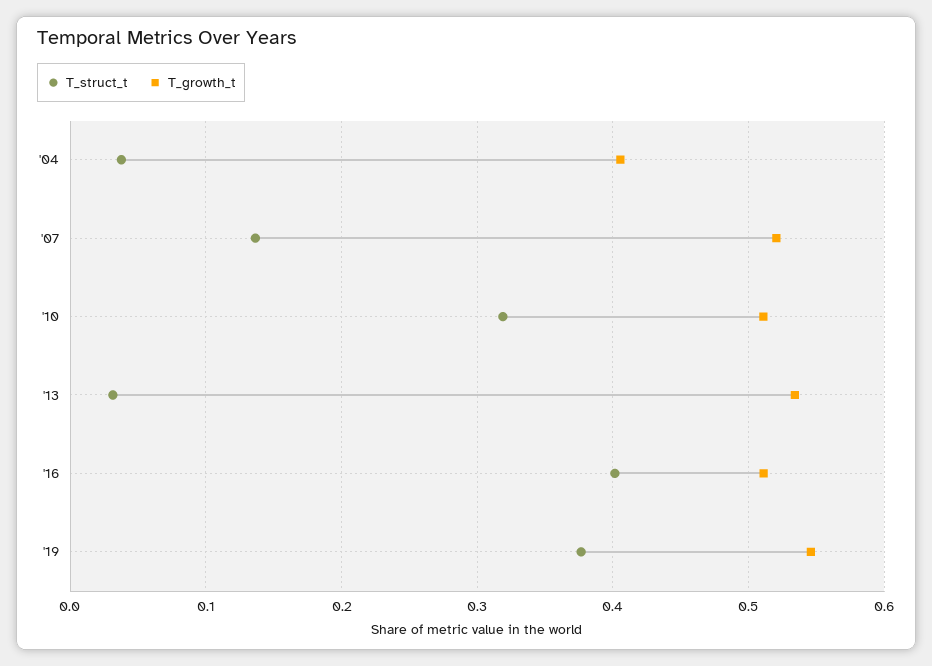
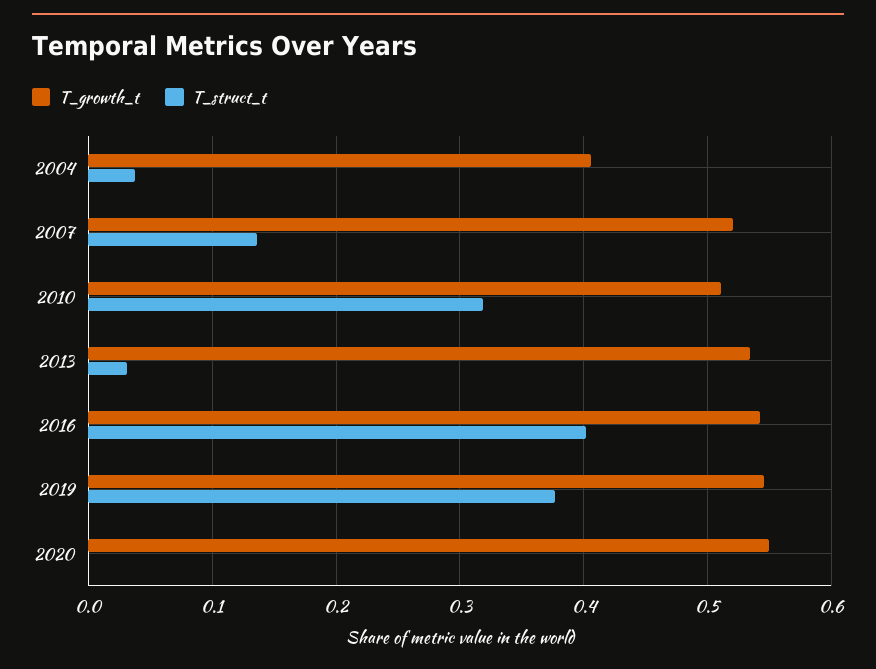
T_growth_t, '16: 0.51 -> 0.54
T_growth_t, 2020: none -> 0.55
T_struct_t, 2020: none -> 0

